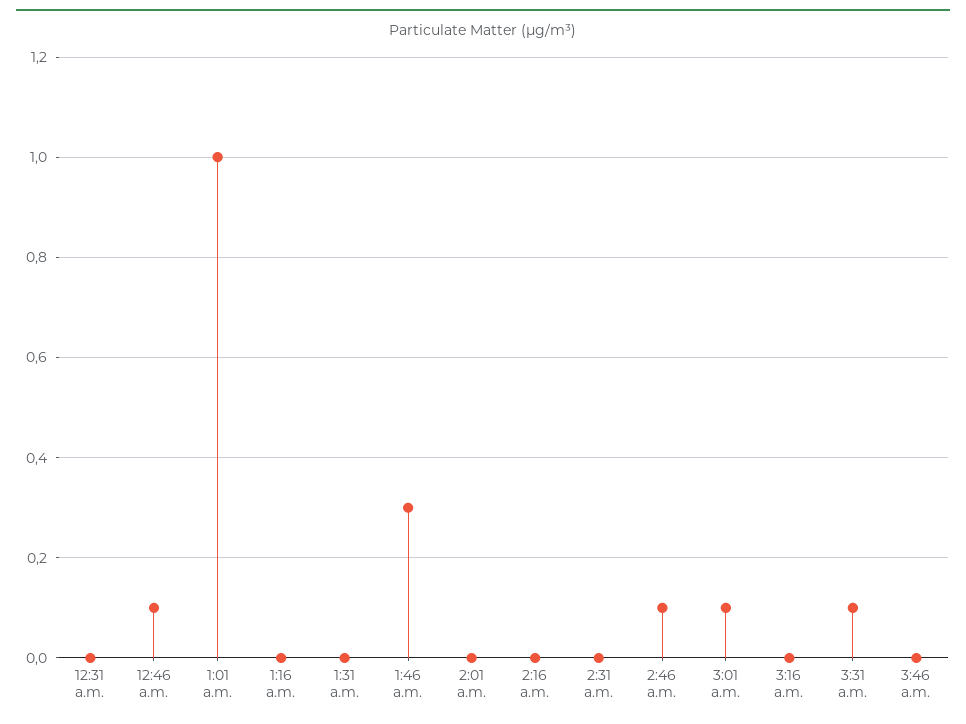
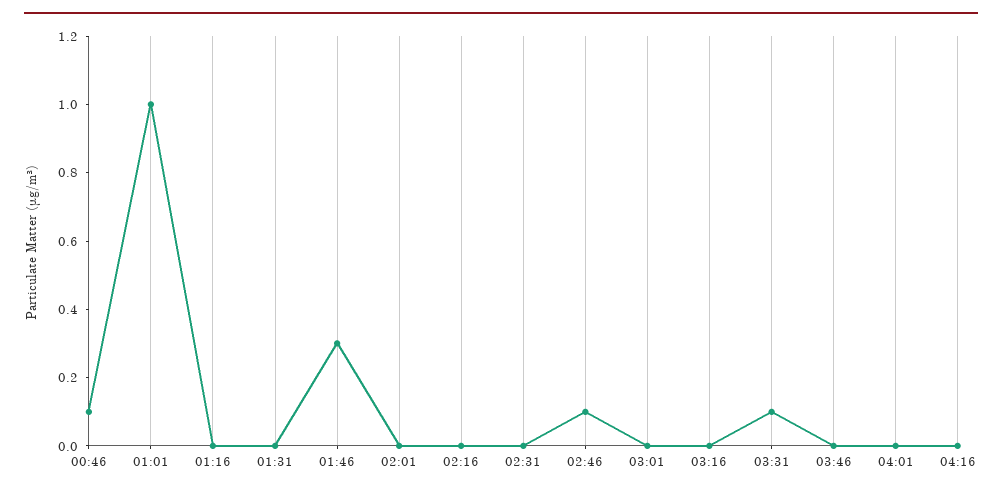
12:31 a.m.: 0 -> none
3:01 a.m.: 0.1 -> 0
04:01: none -> 0
04:16: none -> 0

